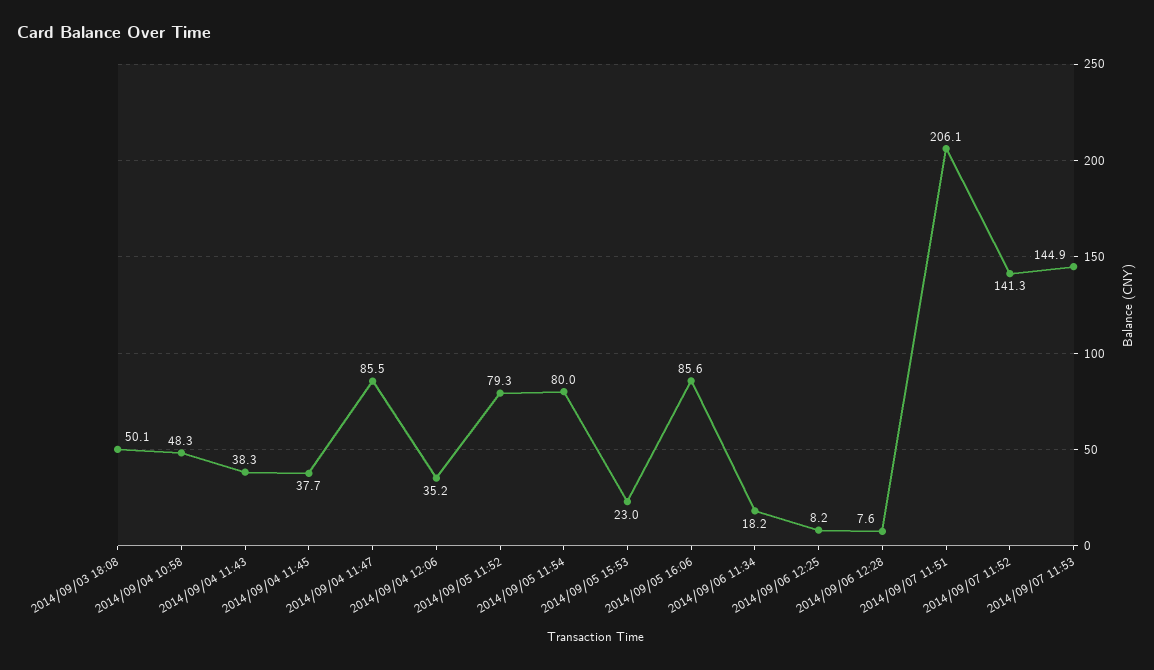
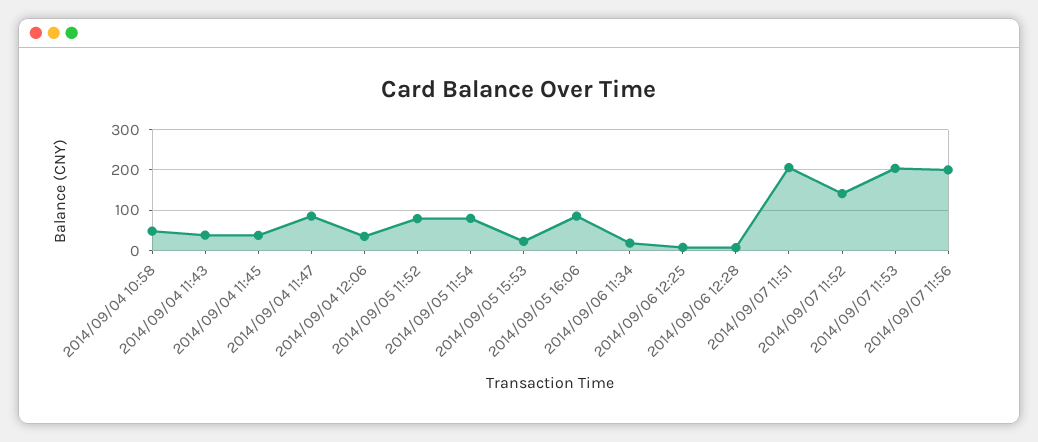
2014/09/03 18:08: 50.1 -> none
2014/09/07 11:53: 144.9 -> 200
2014/09/07 11:56: none -> 200

